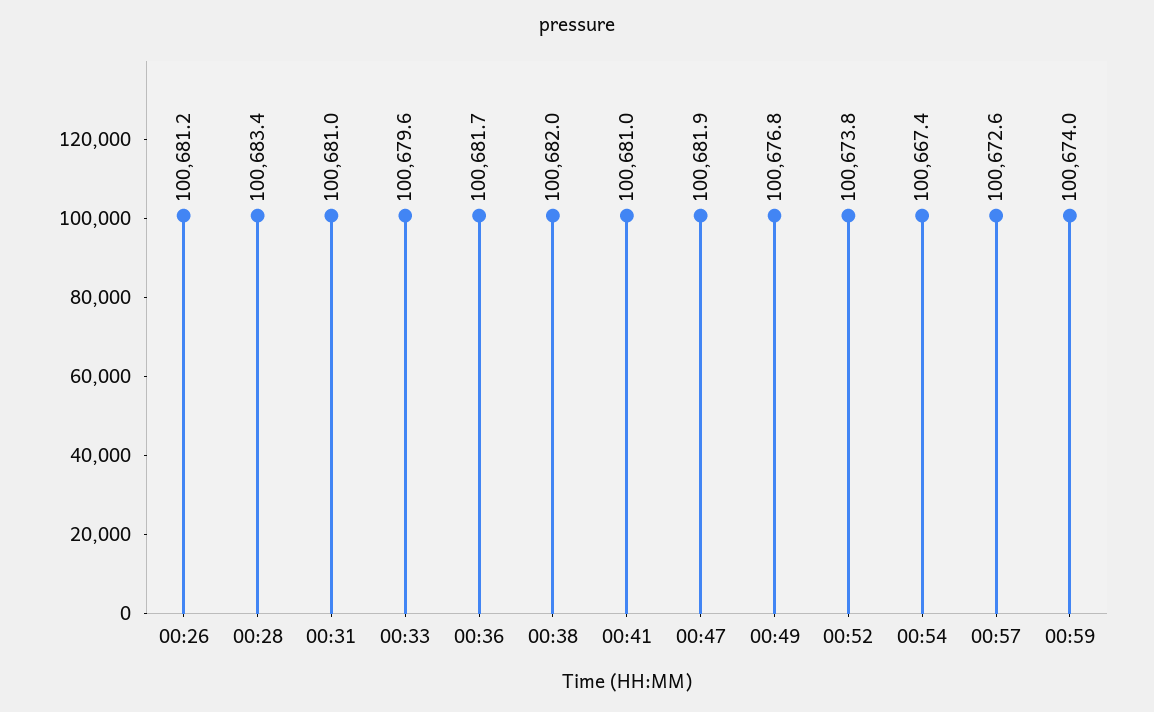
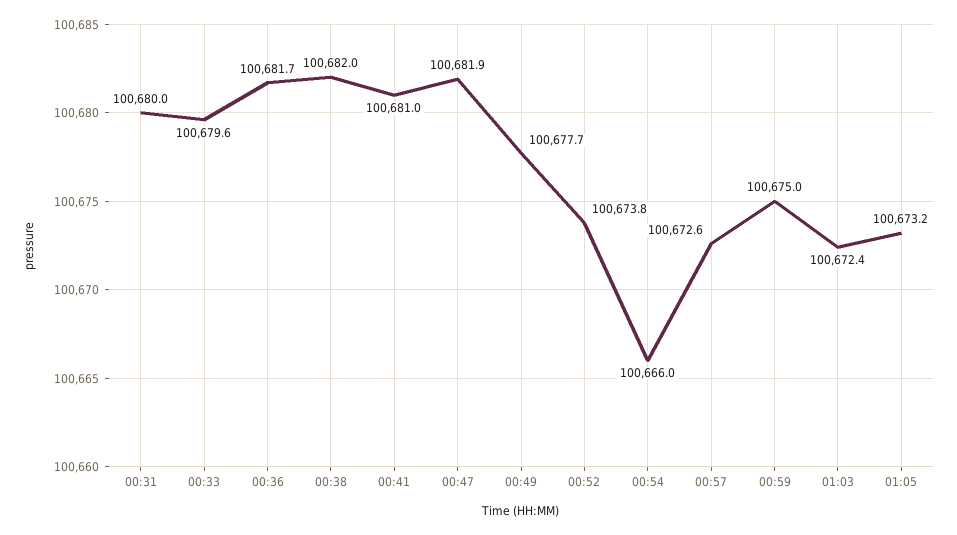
00:26: 100681.2 -> none
00:28: 100683.4 -> none
00:31: 100681 -> 100680
00:49: 100676.8 -> 100677.7
00:54: 100667.4 -> 100666
00:59: 100674 -> 100675
01:03: none -> 100672.4
01:05: none -> 100673.2

